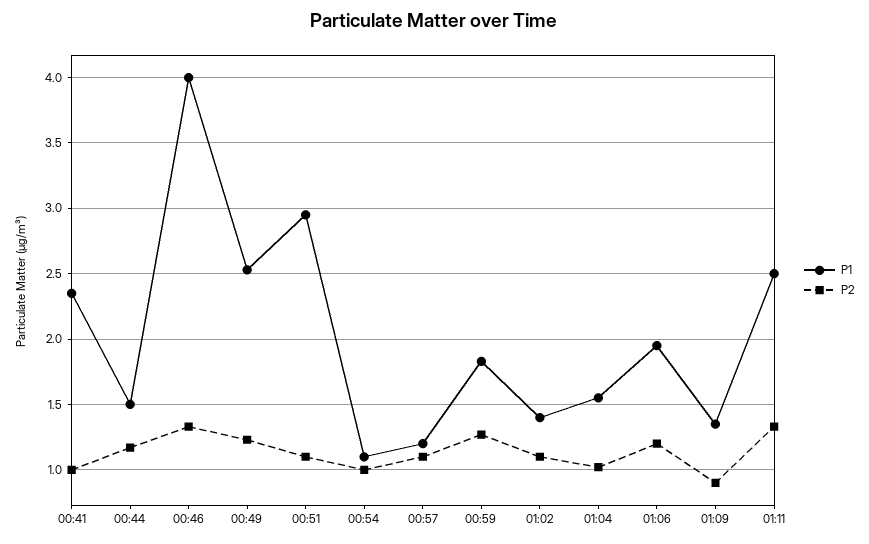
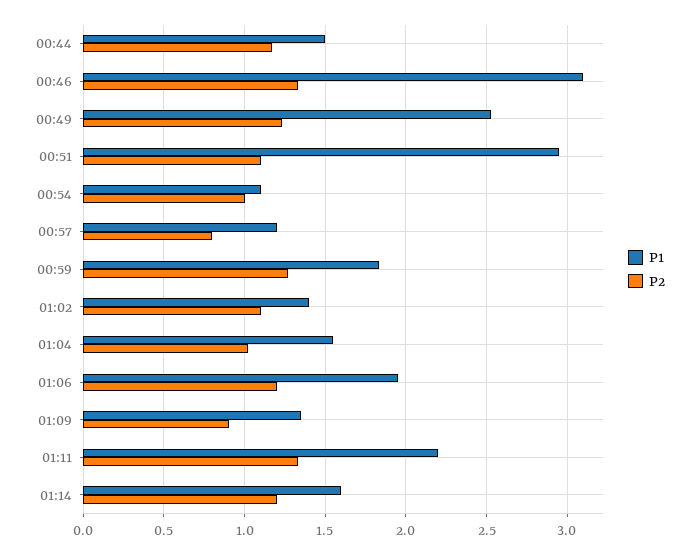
P1, 00:41: 2.35 -> none
P2, 00:41: 1 -> none
P1, 00:46: 4 -> 3.1
P2, 00:57: 1.1 -> 0.8
P1, 01:11: 2.5 -> 2.2
P1, 01:14: none -> 1.6
P2, 01:14: none -> 1.2

